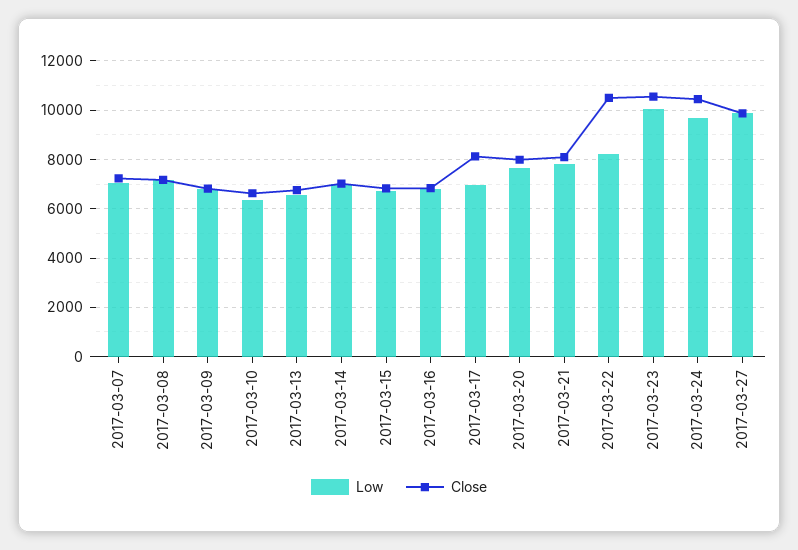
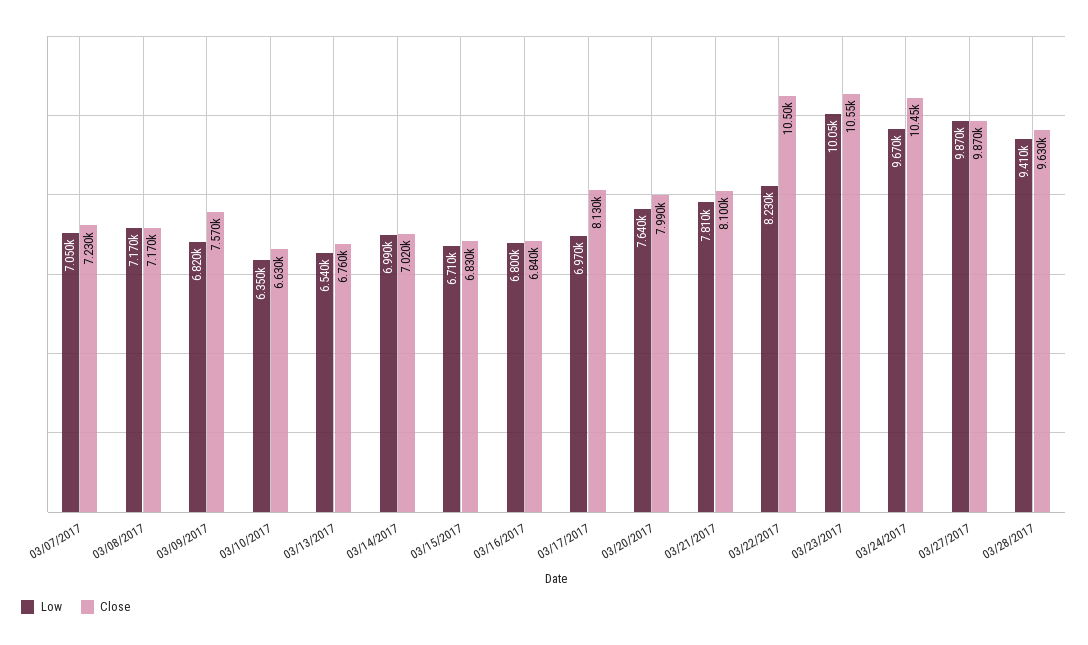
Close, 2017-03-09: 6750 -> 7570
Low, 03/28/2017: none -> 9410
Close, 03/28/2017: none -> 9630

